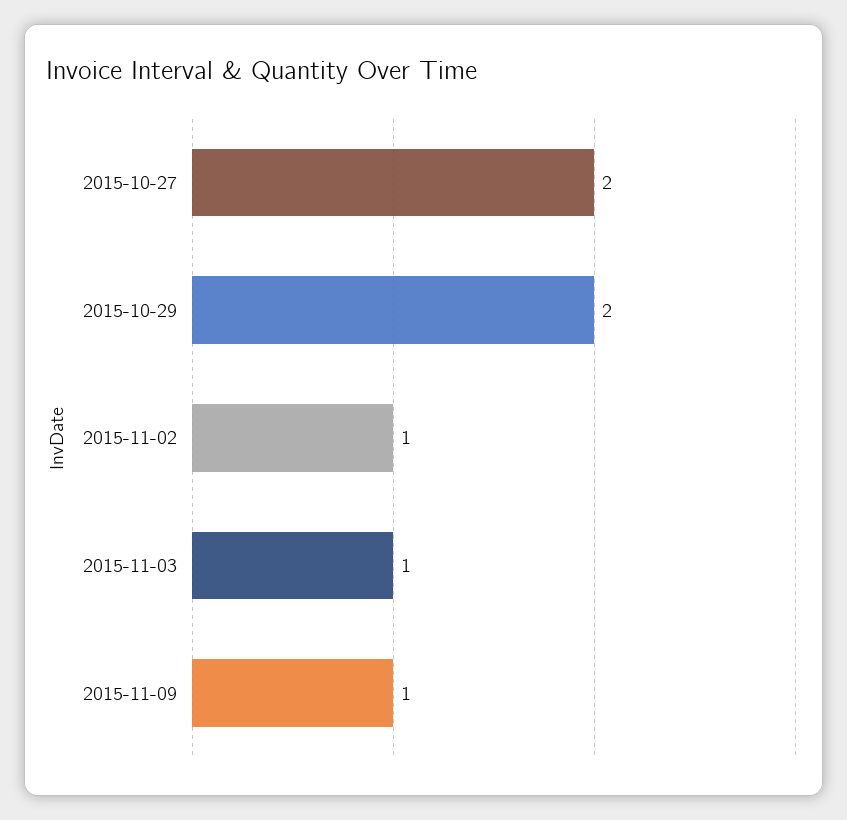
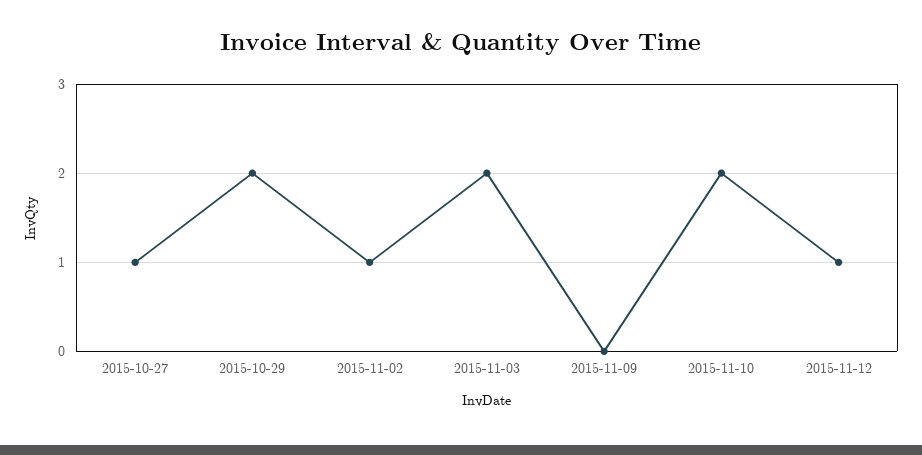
2015-10-27: 2 -> 1
2015-11-03: 1 -> 2
2015-11-09: 1 -> 0
2015-11-10: none -> 2
2015-11-12: none -> 1

